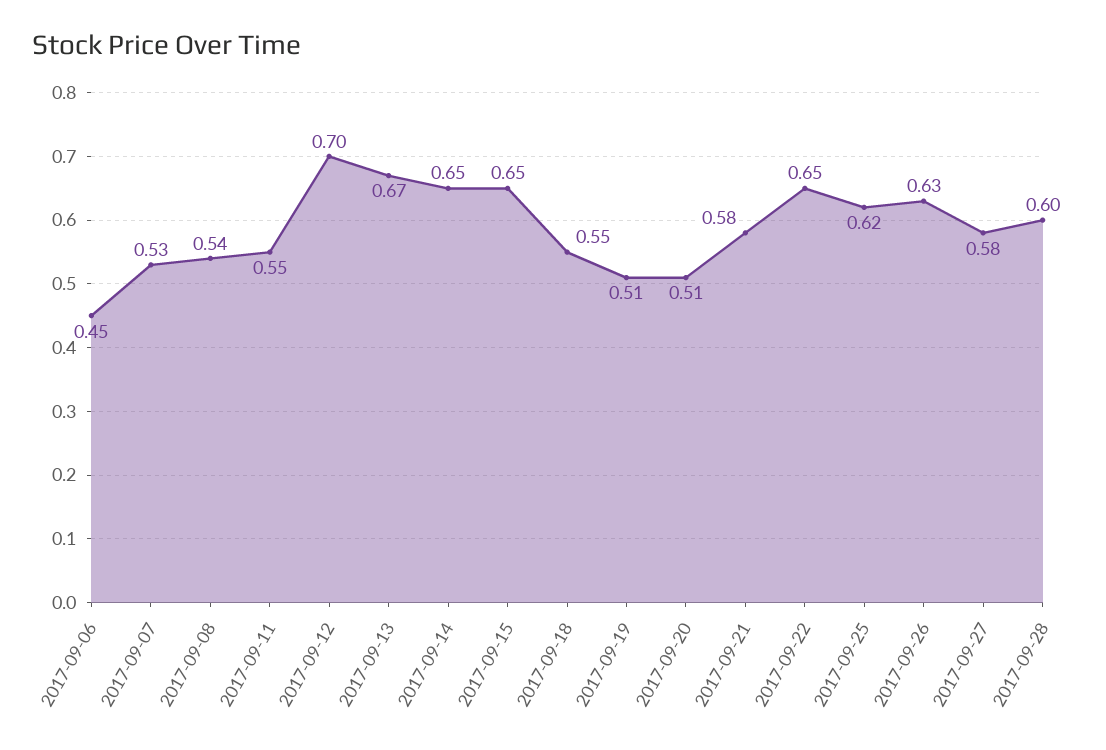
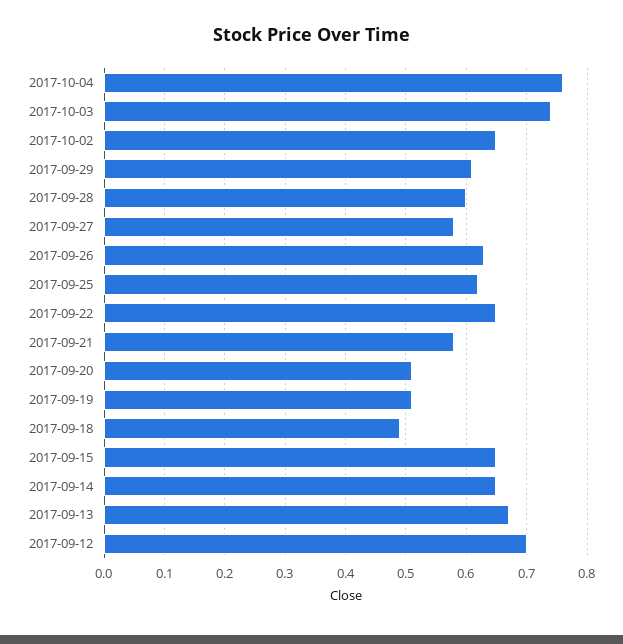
2017-09-06: 0.45 -> none
2017-09-07: 0.53 -> none
2017-09-08: 0.54 -> none
2017-09-11: 0.55 -> none
2017-09-18: 0.55 -> 0.49
2017-10-04: none -> 0.76
2017-10-03: none -> 0.74
2017-10-02: none -> 0.65
2017-09-29: none -> 0.61

